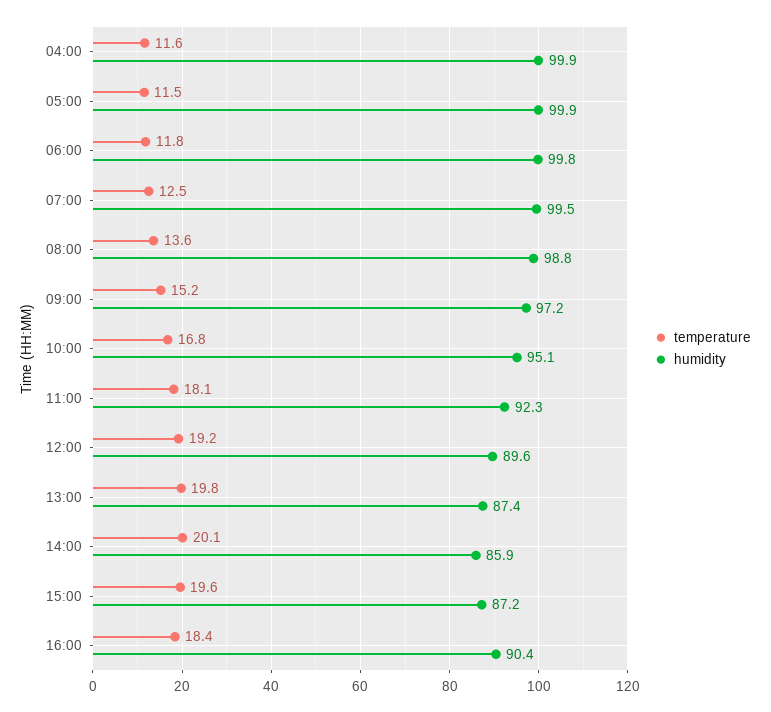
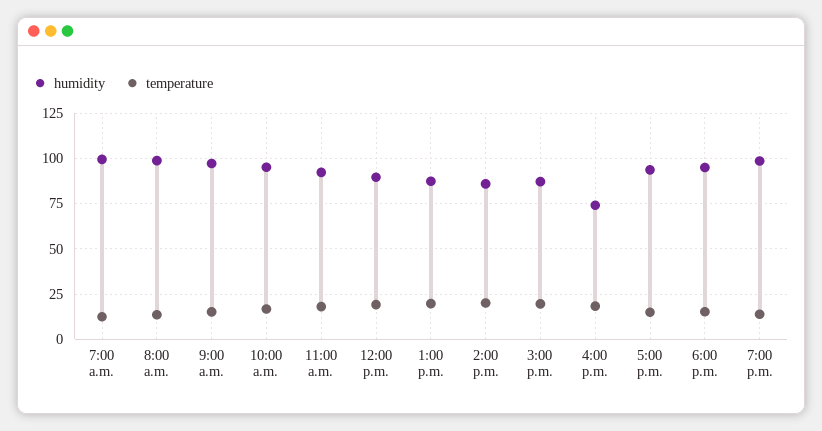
temperature, 04:00: 11.6 -> none
humidity, 04:00: 99.9 -> none
temperature, 05:00: 11.5 -> none
humidity, 05:00: 99.9 -> none
temperature, 06:00: 11.8 -> none
humidity, 06:00: 99.8 -> none
humidity, 16:00: 90.4 -> 75
humidity, 5:00 p.m.: none -> 95
temperature, 5:00 p.m.: none -> 15
humidity, 6:00 p.m.: none -> 95
temperature, 6:00 p.m.: none -> 15
humidity, 7:00 p.m.: none -> 100
temperature, 7:00 p.m.: none -> 15

